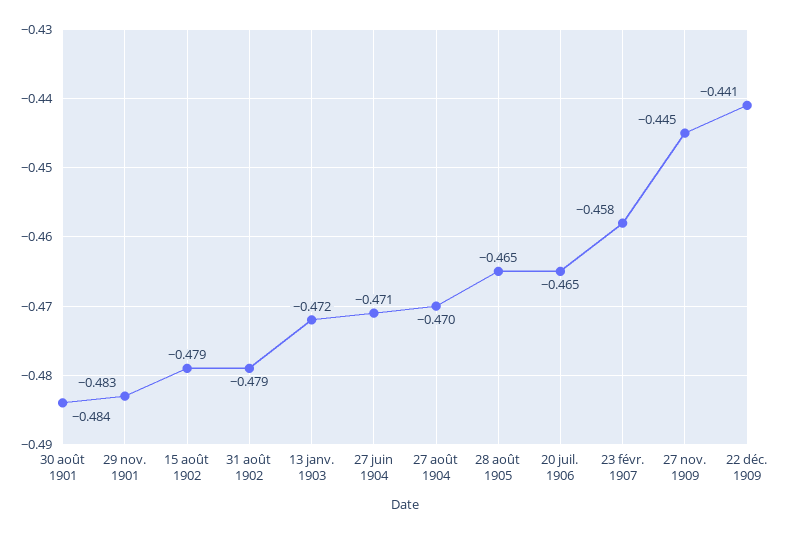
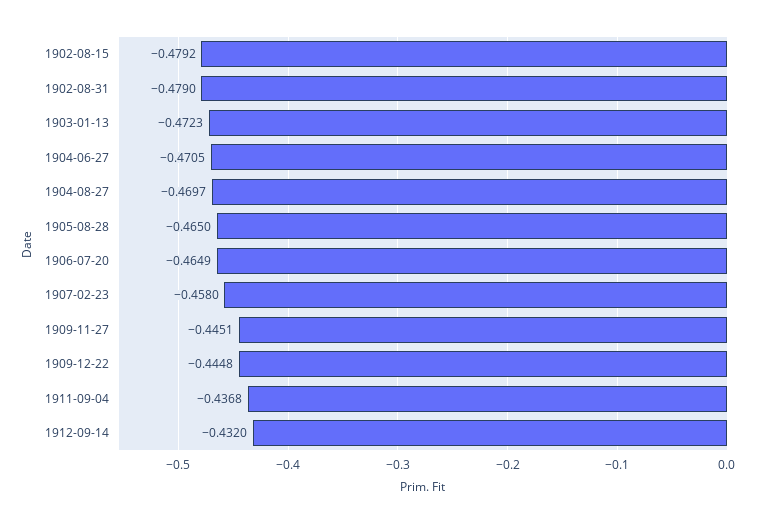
30 août 1901: -0.484 -> none
29 nov. 1901: -0.483 -> none
22 déc. 1909: -0.441 -> -0.4448
1911-09-04: none -> -0.4368
1912-09-14: none -> -0.432

